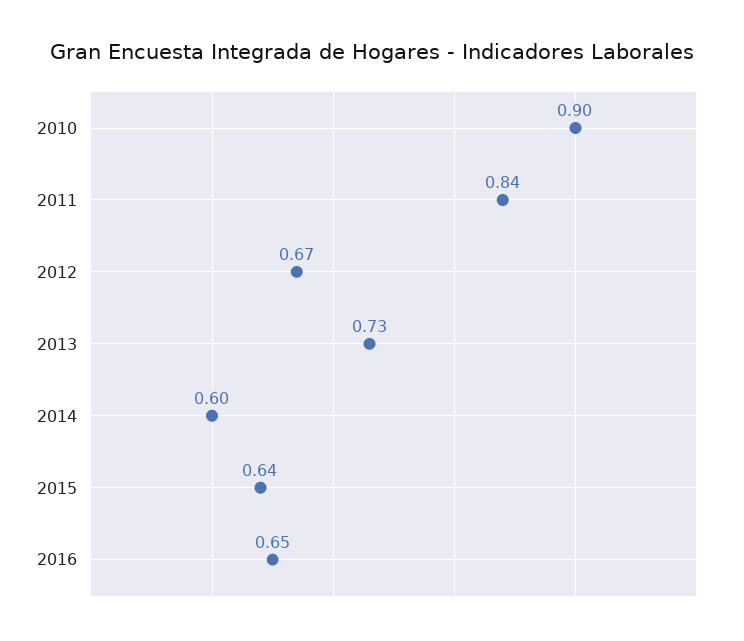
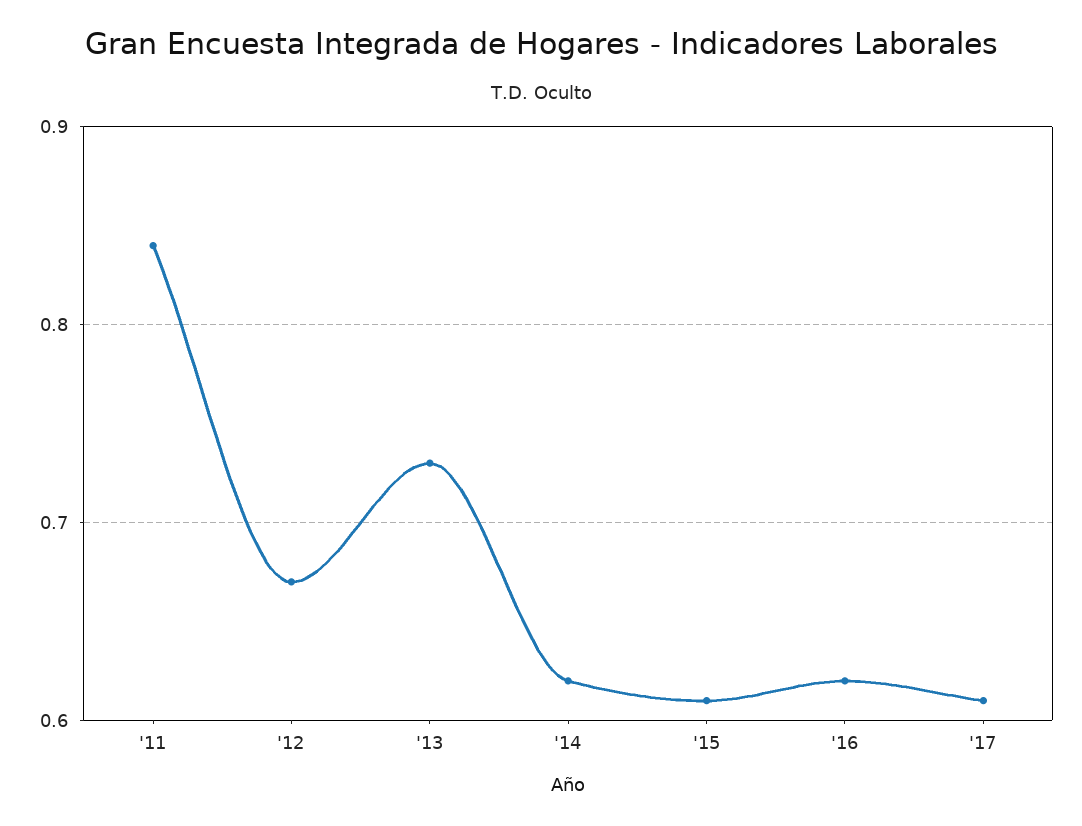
2010: 0.9 -> none
2014: 0.6 -> 0.62
2015: 0.64 -> 0.61
2016: 0.65 -> 0.62
'17: none -> 0.61

